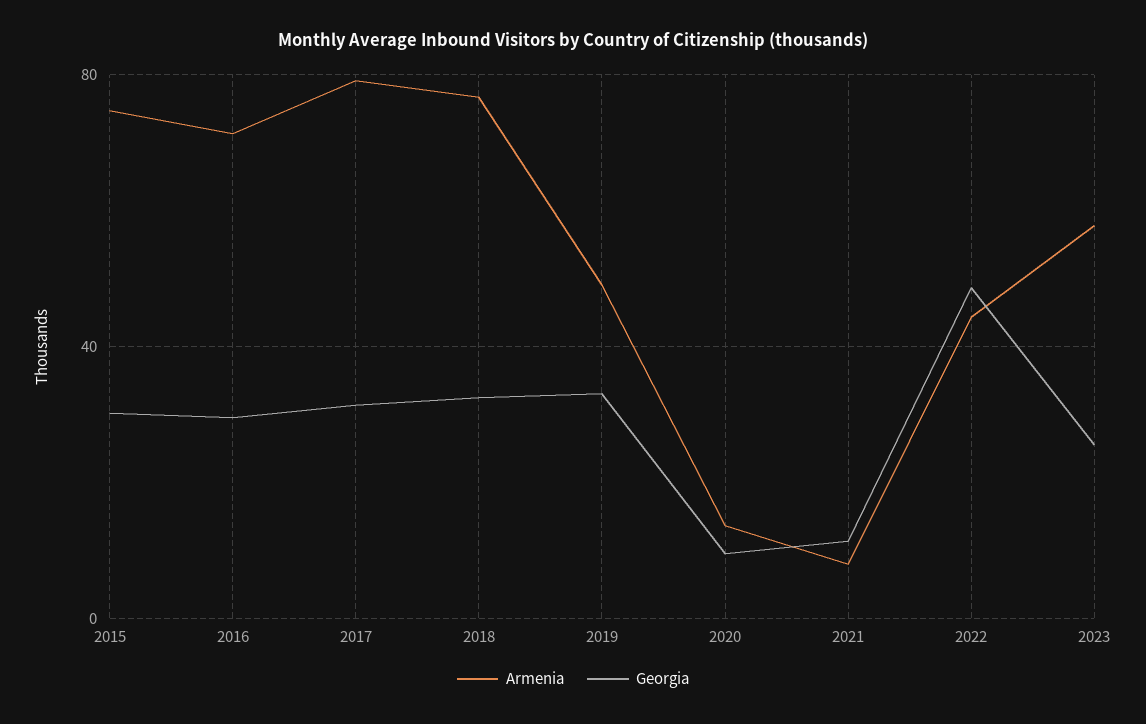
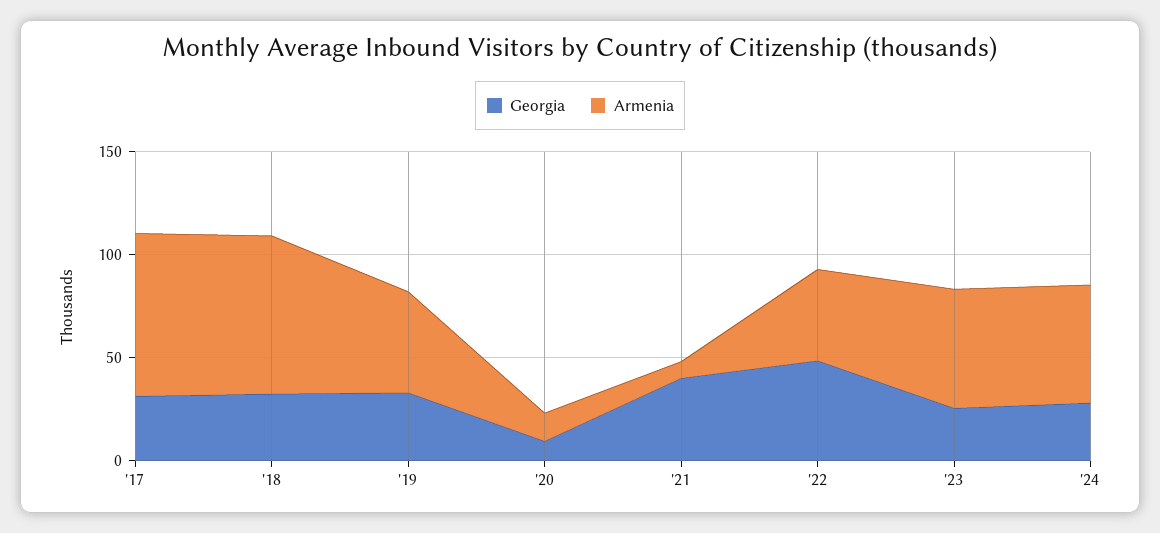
Armenia, 2015: 75 -> none
Georgia, 2015: 30 -> none
Armenia, 2016: 70 -> none
Georgia, 2016: 30 -> none
Georgia, 2021: 10 -> 40
Georgia, '24: none -> 30
Armenia, '24: none -> 60

